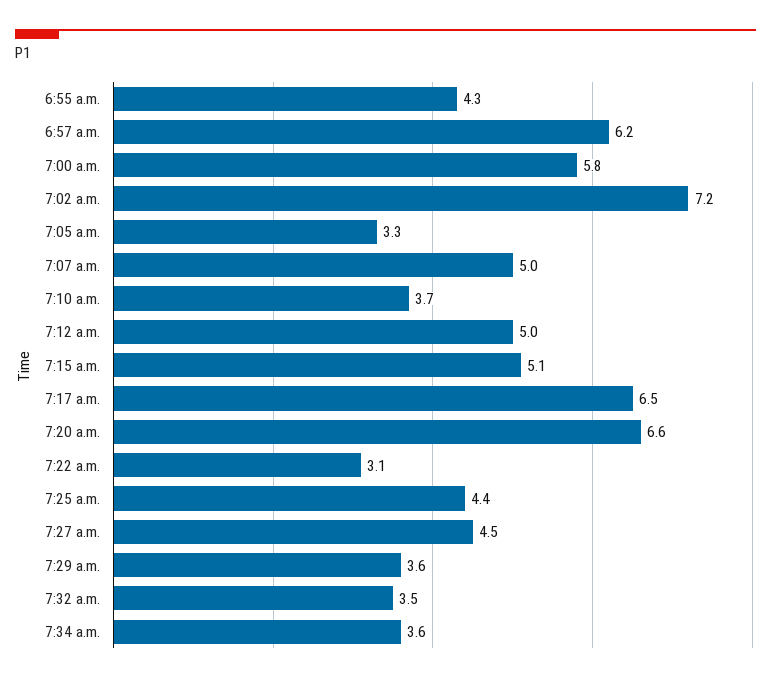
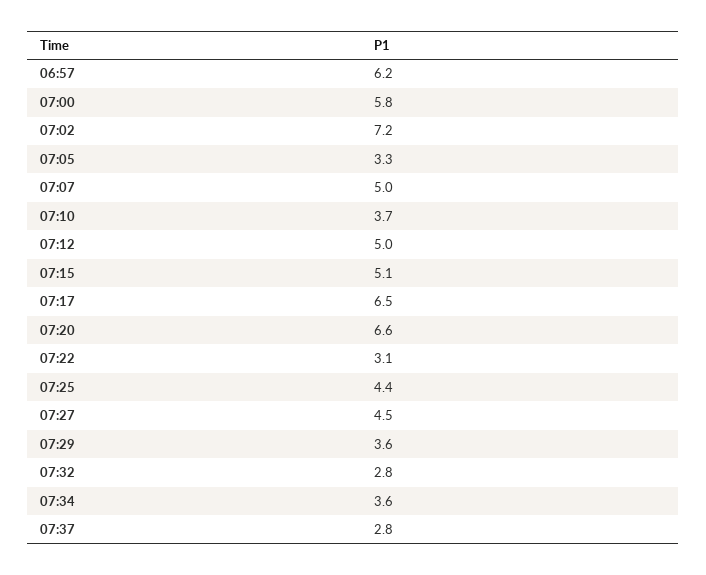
6:55 a.m.: 4.3 -> none
7:32 a.m.: 3.5 -> 2.8
07:37: none -> 2.8

